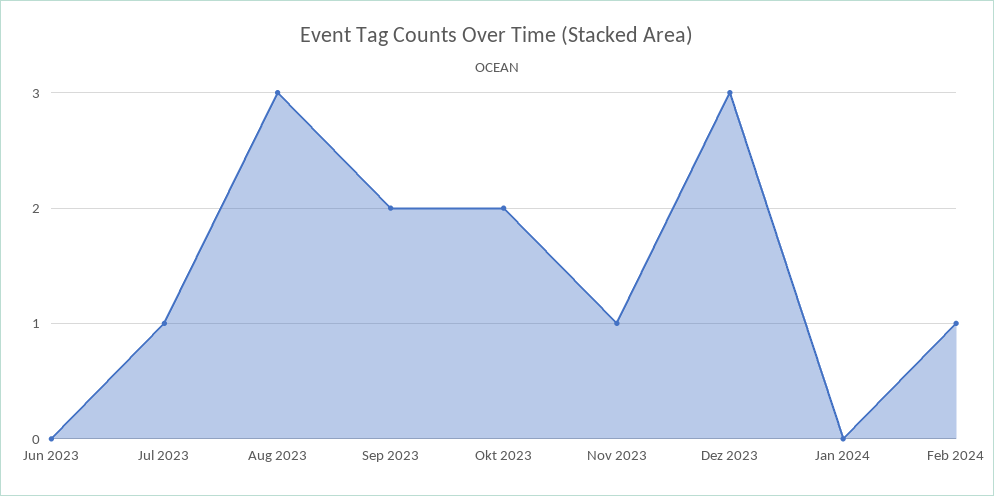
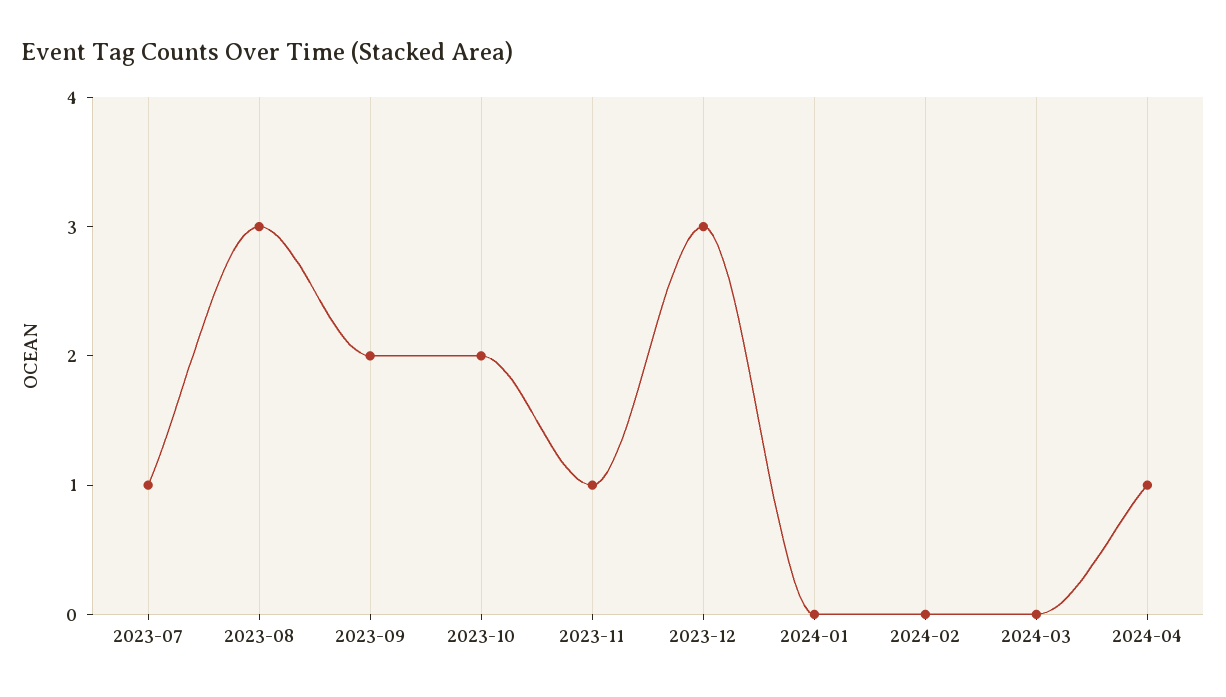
Jun 2023: 0 -> none
Feb 2024: 1 -> 0
2024-03: none -> 0
2024-04: none -> 1

